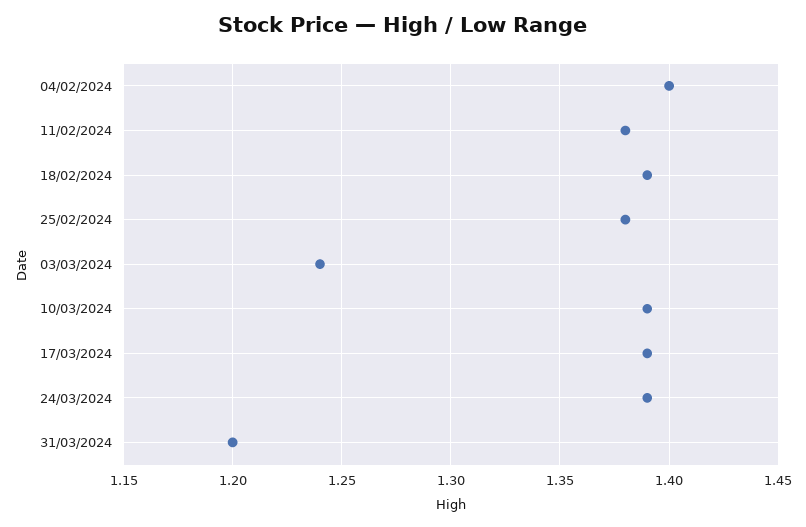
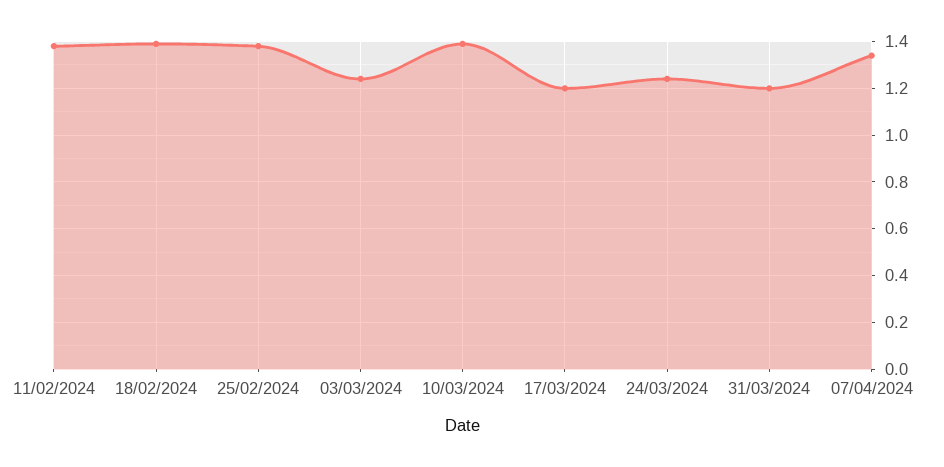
04/02/2024: 1.4 -> none
17/03/2024: 1.39 -> 1.2
24/03/2024: 1.39 -> 1.25
07/04/2024: none -> 1.35

